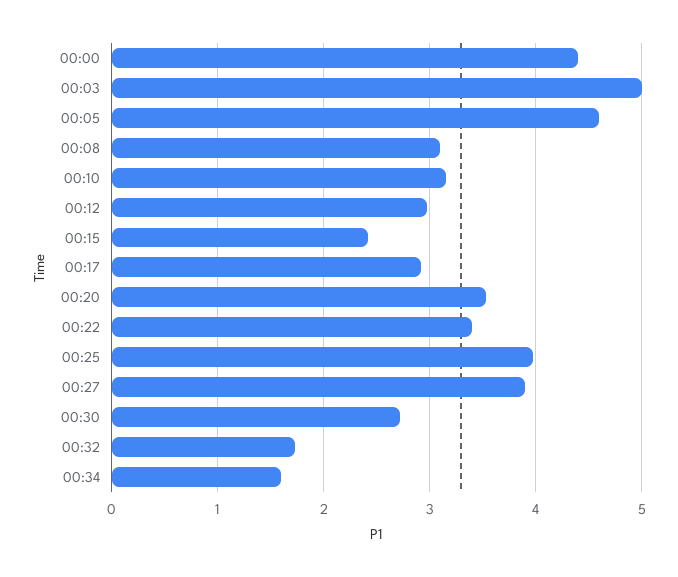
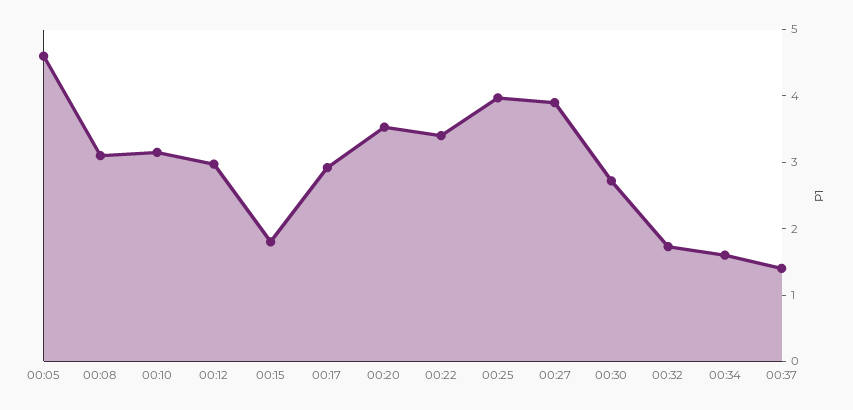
00:00: 4.4 -> none
00:03: 5 -> none
00:15: 2.4 -> 1.8
00:37: none -> 1.4

